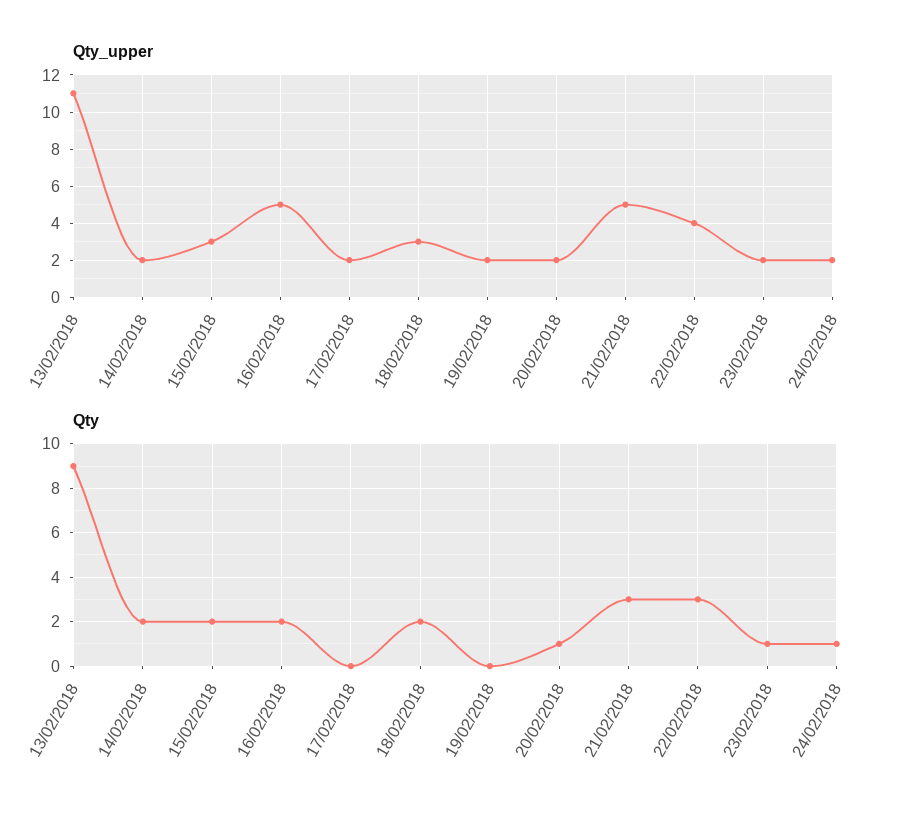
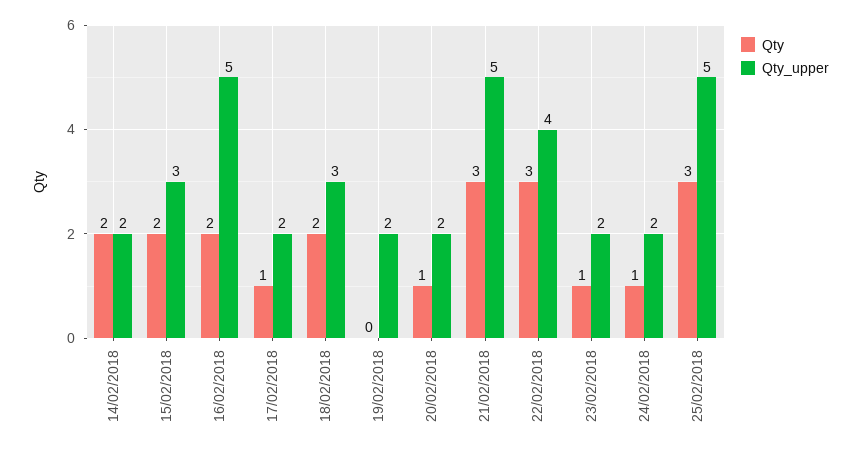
Qty_upper, 13/02/2018: 11 -> none
Qty, 13/02/2018: 9 -> none
Qty, 17/02/2018: 0 -> 1
Qty, 25/02/2018: none -> 3
Qty_upper, 25/02/2018: none -> 5

